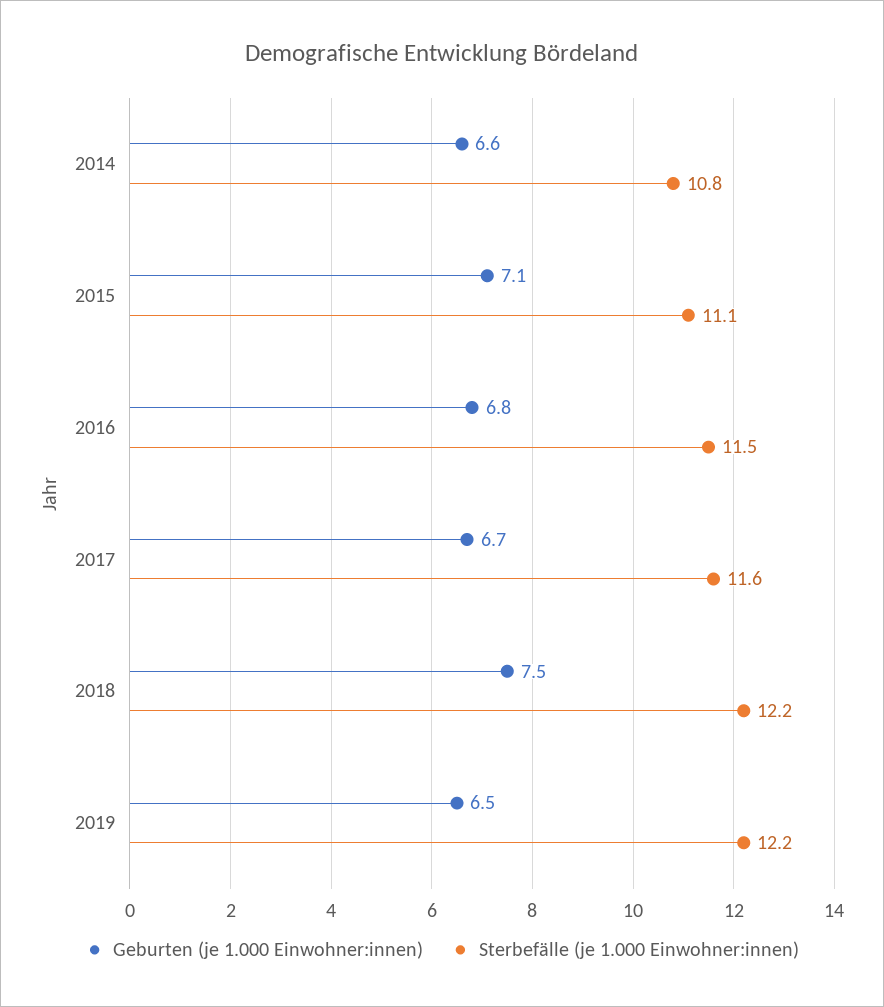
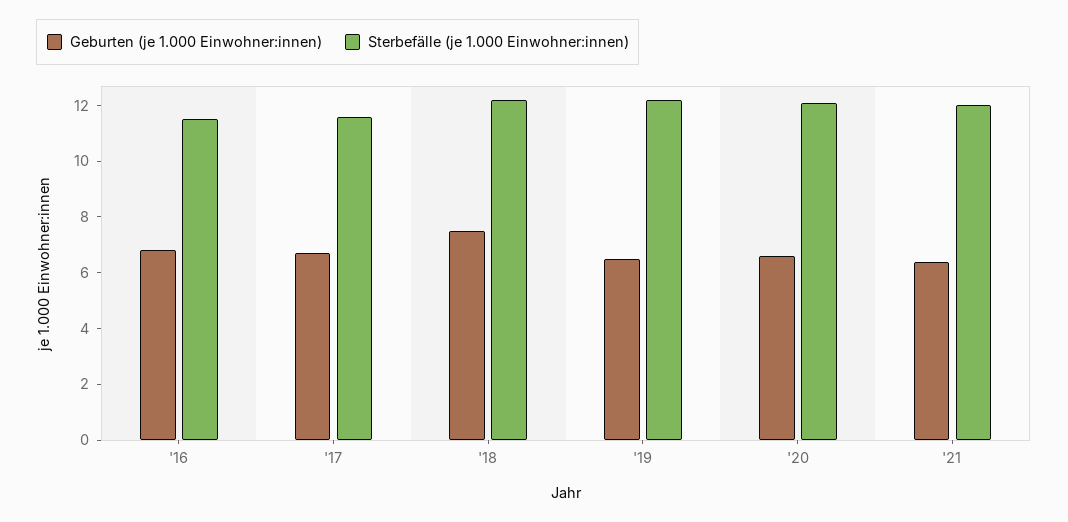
Geburten (je 1.000 Einwohner:innen), 2014: 6.6 -> none
Sterbefälle (je 1.000 Einwohner:innen), 2014: 10.8 -> none
Geburten (je 1.000 Einwohner:innen), 2015: 7.1 -> none
Sterbefälle (je 1.000 Einwohner:innen), 2015: 11.1 -> none
Geburten (je 1.000 Einwohner:innen), '20: none -> 6.5
Sterbefälle (je 1.000 Einwohner:innen), '20: none -> 12
Geburten (je 1.000 Einwohner:innen), '21: none -> 6.5
Sterbefälle (je 1.000 Einwohner:innen), '21: none -> 12

